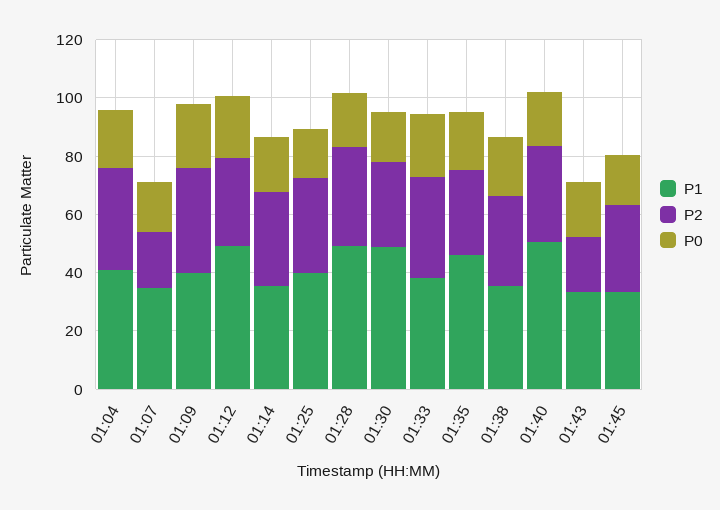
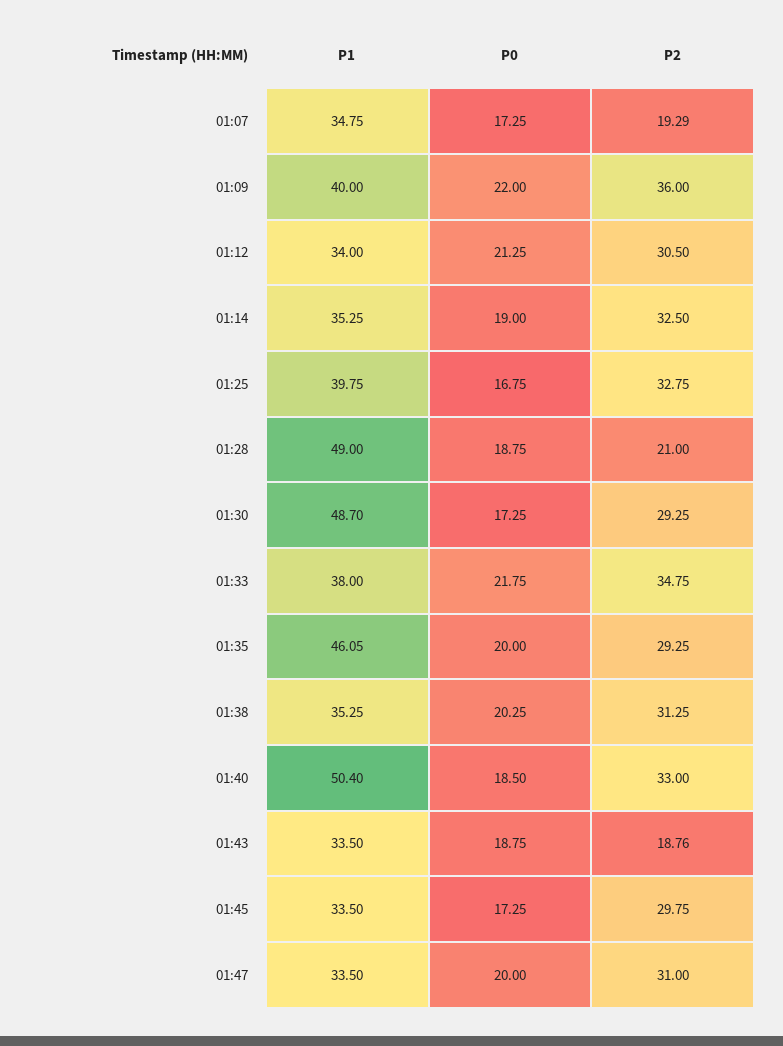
P1, 01:04: 40 -> none
P2, 01:04: 35 -> none
P0, 01:04: 20 -> none
P1, 01:12: 50 -> 34
P2, 01:28: 35 -> 21
P1, 01:47: none -> 33.5
P0, 01:47: none -> 20
P2, 01:47: none -> 31

